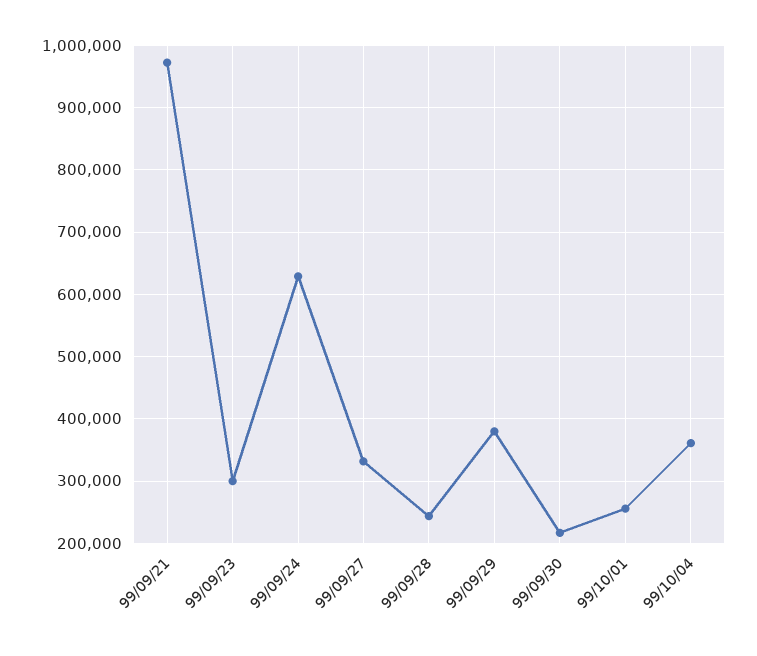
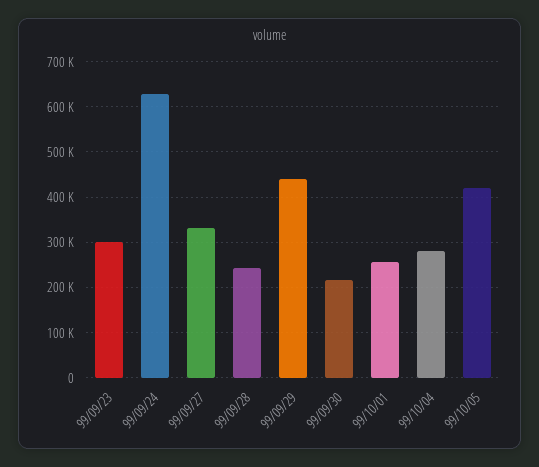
99/09/21: 970000 -> none
99/09/29: 380000 -> 440000
99/10/04: 360000 -> 280000
99/10/05: none -> 420000

